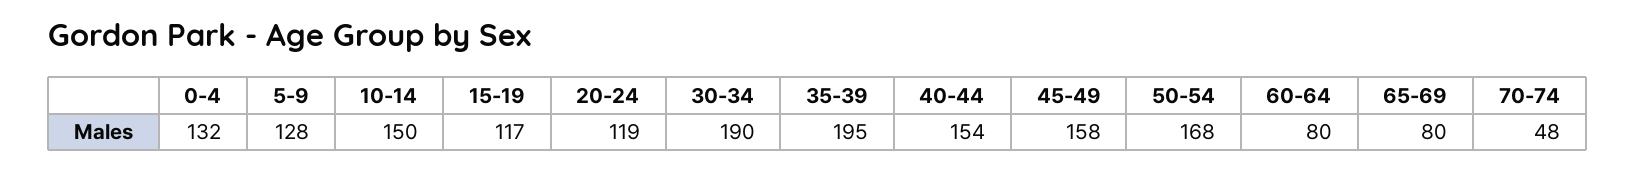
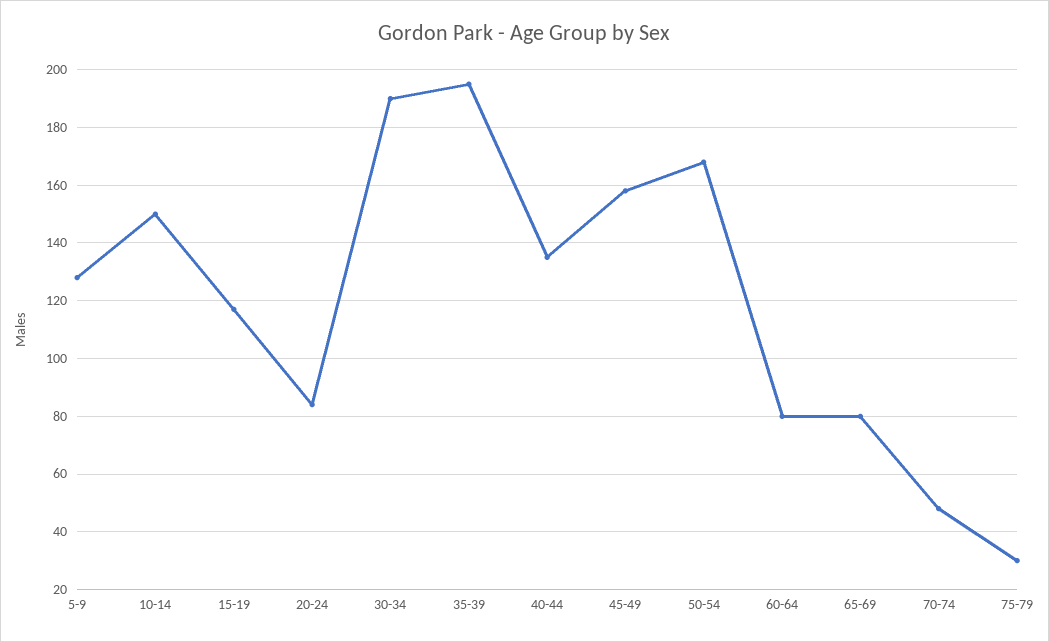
0-4: 132 -> none
20-24: 119 -> 85
40-44: 154 -> 135
75-79: none -> 30

